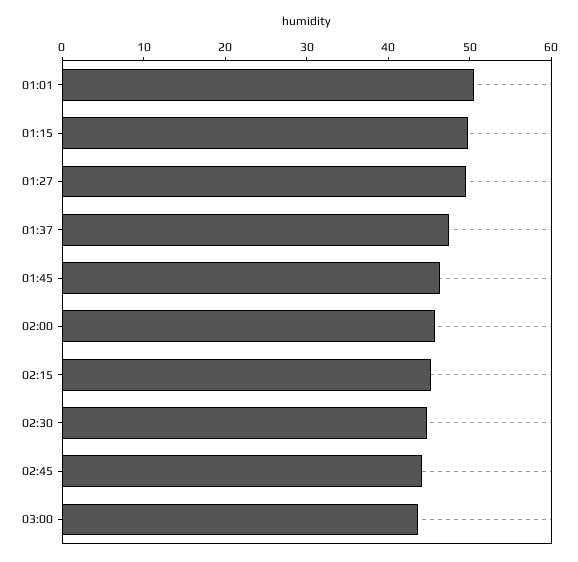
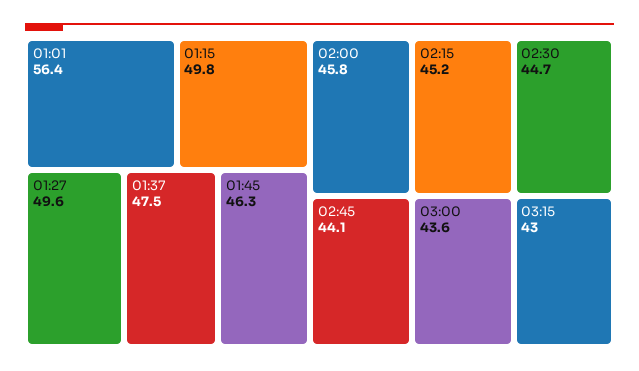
01:01: 50 -> 56.4
03:15: none -> 43

